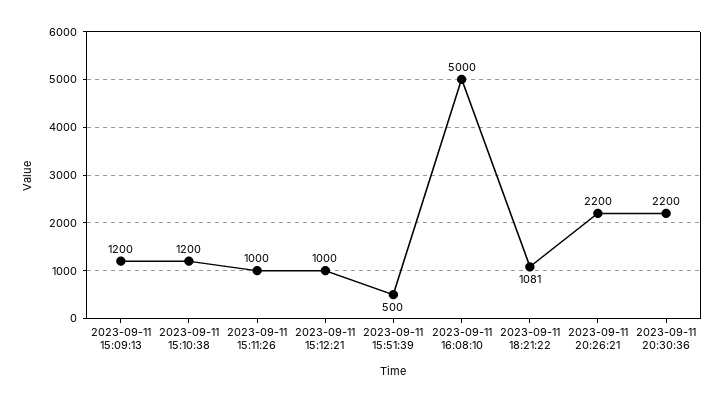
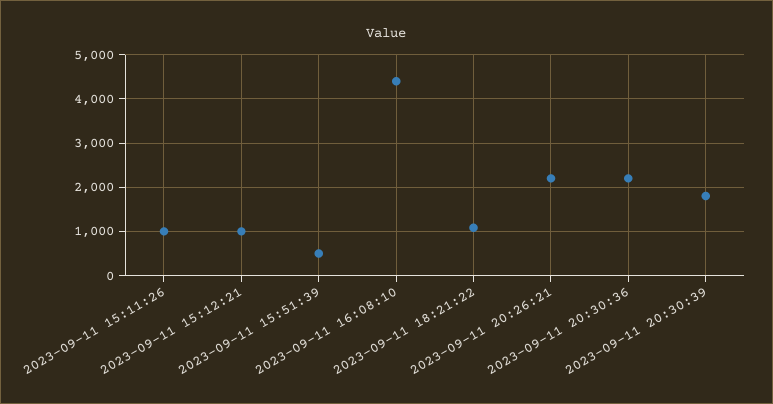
2023-09-11 15:09:13: 1200 -> none
2023-09-11 15:10:38: 1200 -> none
2023-09-11 16:08:10: 5000 -> 4400
2023-09-11 20:30:39: none -> 1800

